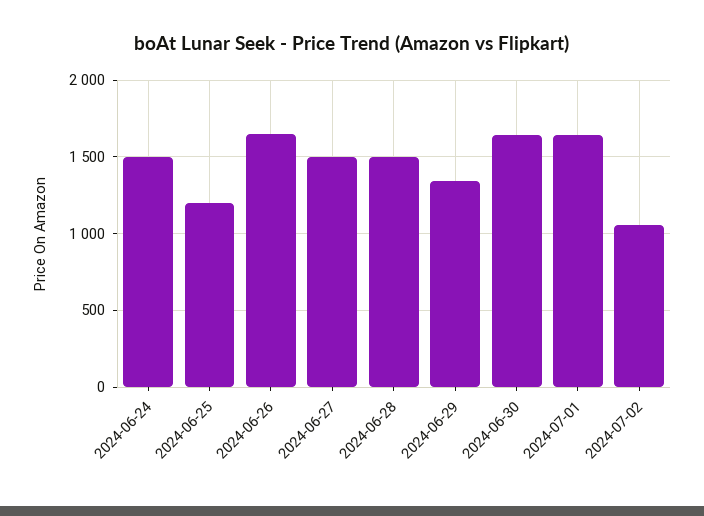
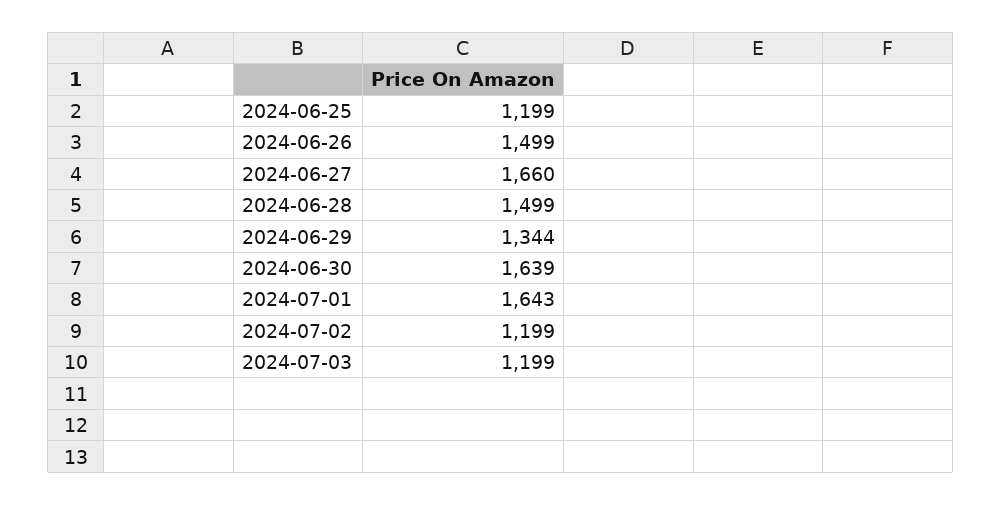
2024-06-24: 1500 -> none
2024-06-26: 1650 -> 1499
2024-06-27: 1500 -> 1660
2024-07-02: 1050 -> 1199
2024-07-03: none -> 1199

